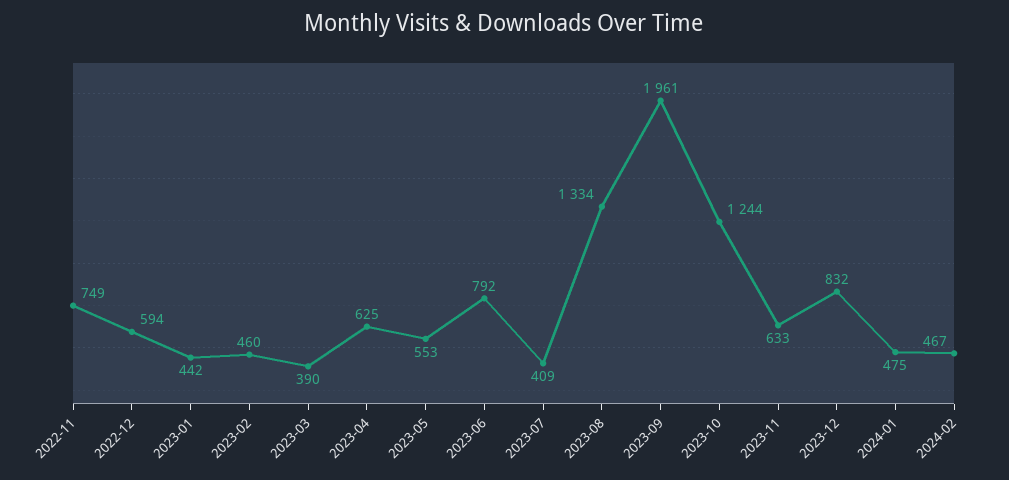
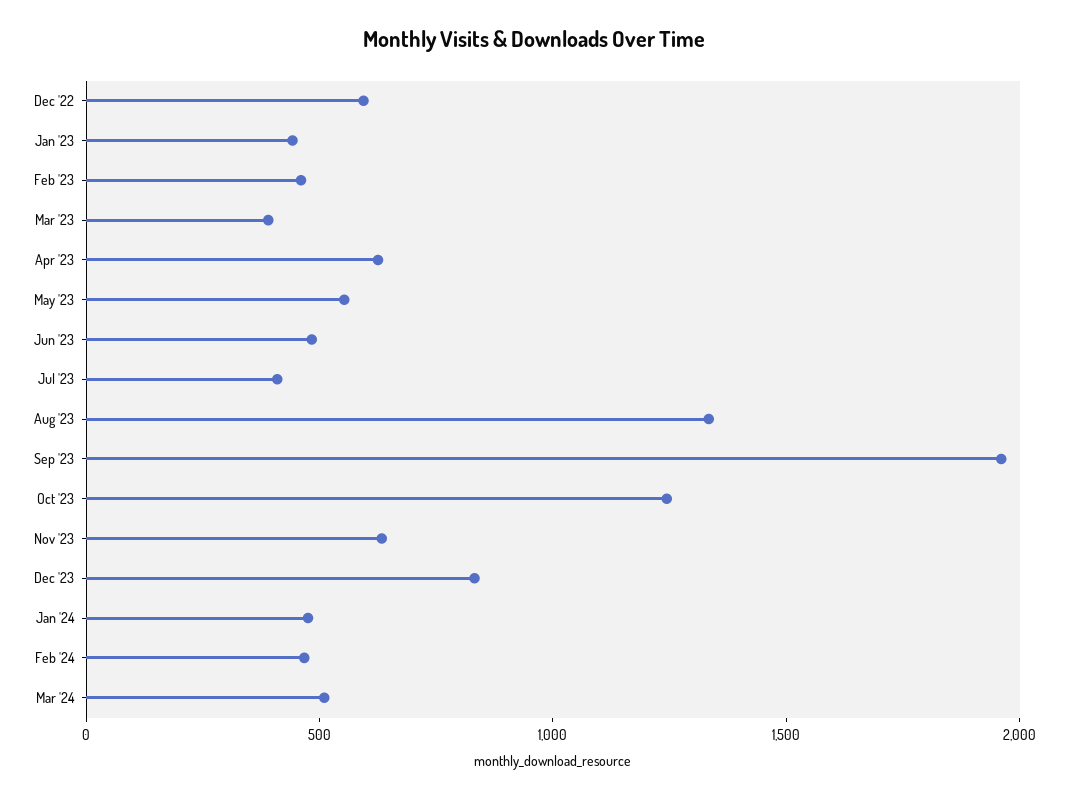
2022-11: 749 -> none
2023-06: 792 -> 500
Mar '24: none -> 500

